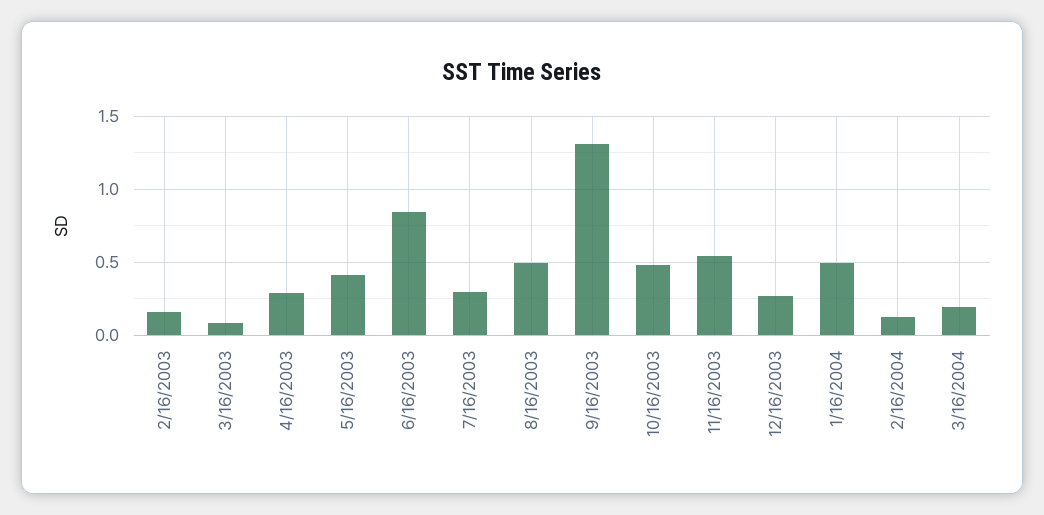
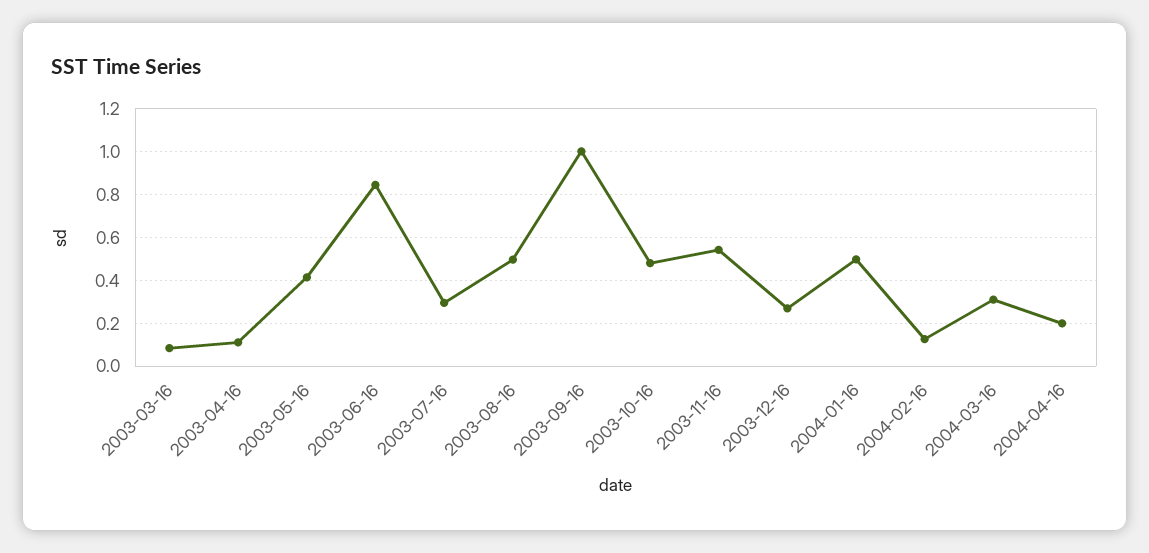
2/16/2003: 0.15 -> none
4/16/2003: 0.3 -> 0.1
9/16/2003: 1.3 -> 1
3/16/2004: 0.2 -> 0.3
2004-04-16: none -> 0.2

